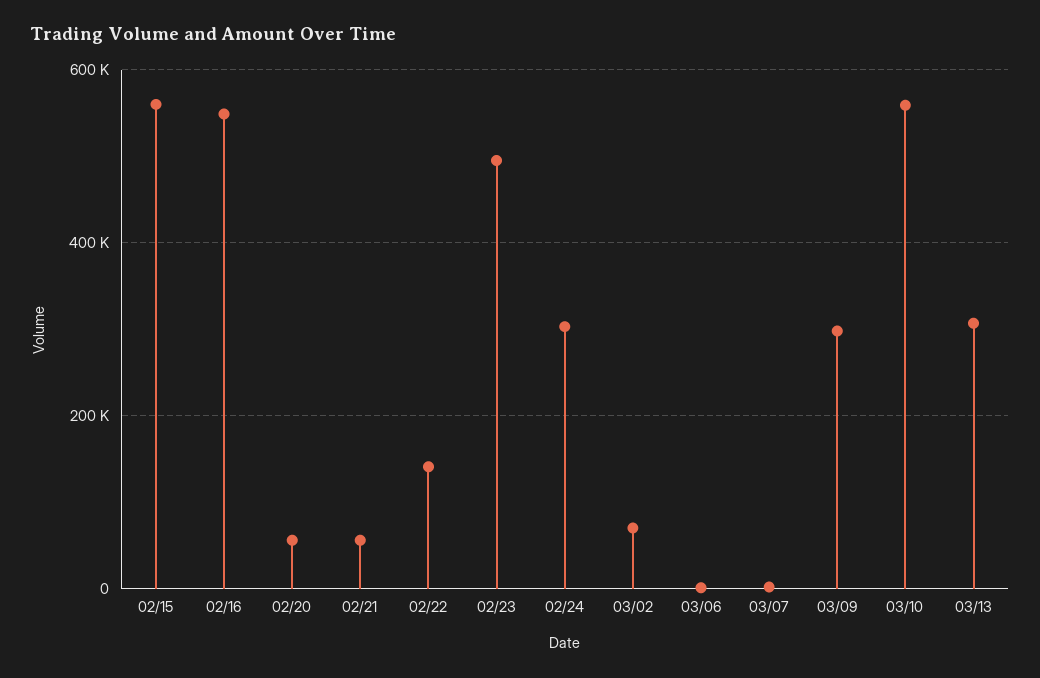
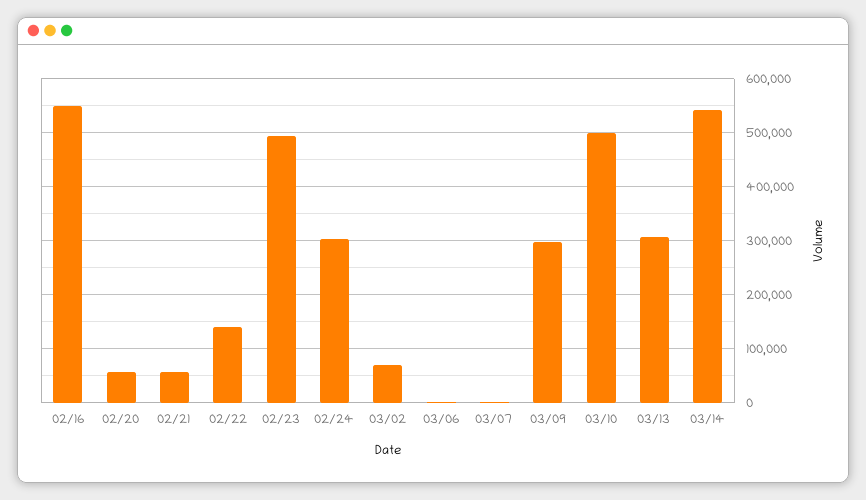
02/15: 560000 -> none
03/10: 560000 -> 500000
03/14: none -> 540000

